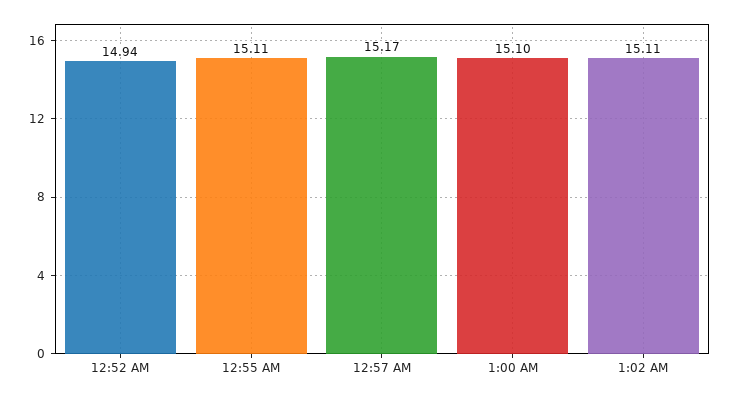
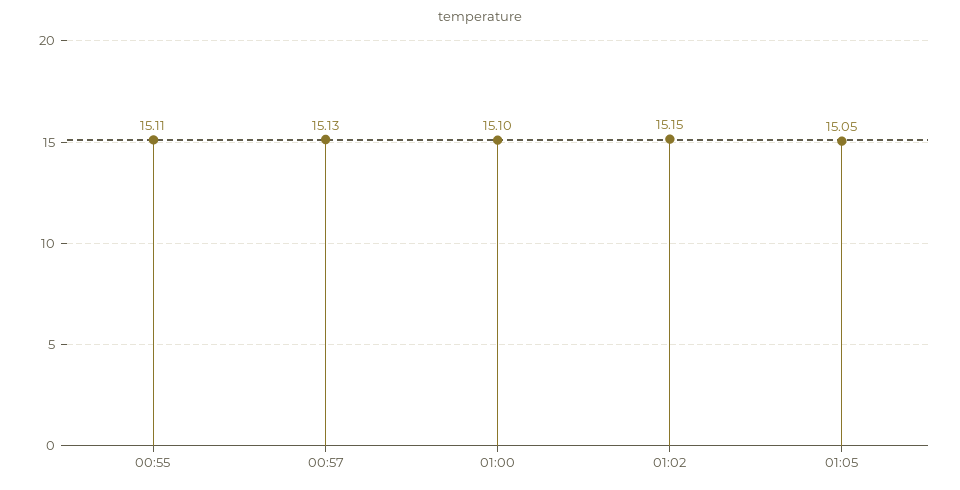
12:52 AM: 14.94 -> none
12:57 AM: 15.17 -> 15.13
1:02 AM: 15.11 -> 15.15
01:05: none -> 15.05

